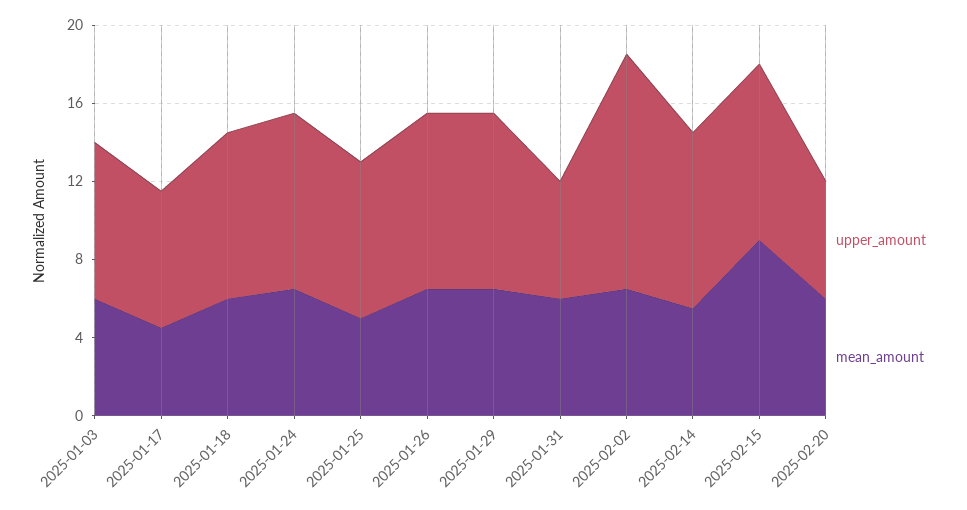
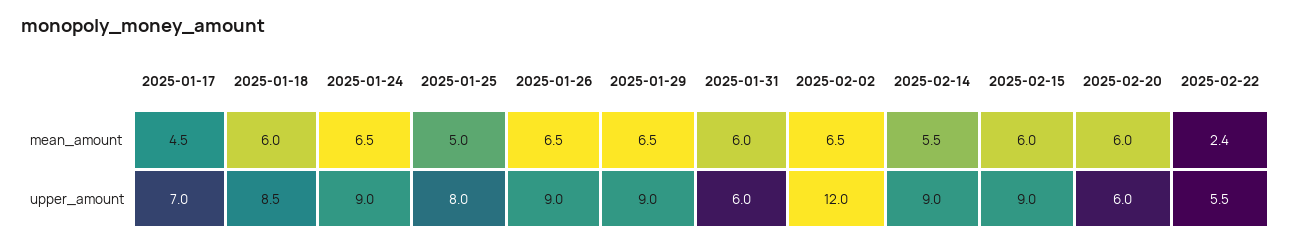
upper_amount, 2025-01-03: 8 -> none
mean_amount, 2025-01-03: 6 -> none
mean_amount, 2025-02-15: 9 -> 6
mean_amount, 2025-02-22: none -> 2.4
upper_amount, 2025-02-22: none -> 5.5

